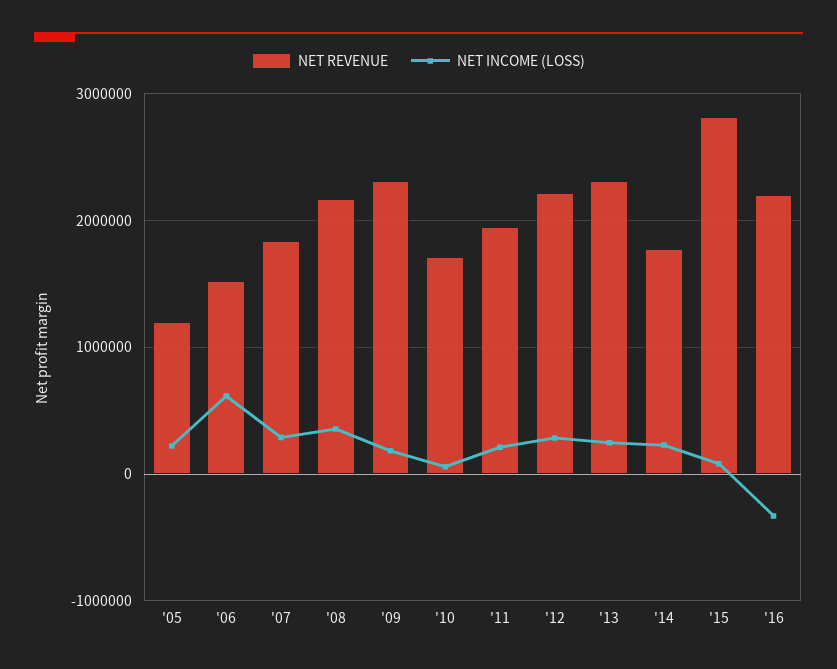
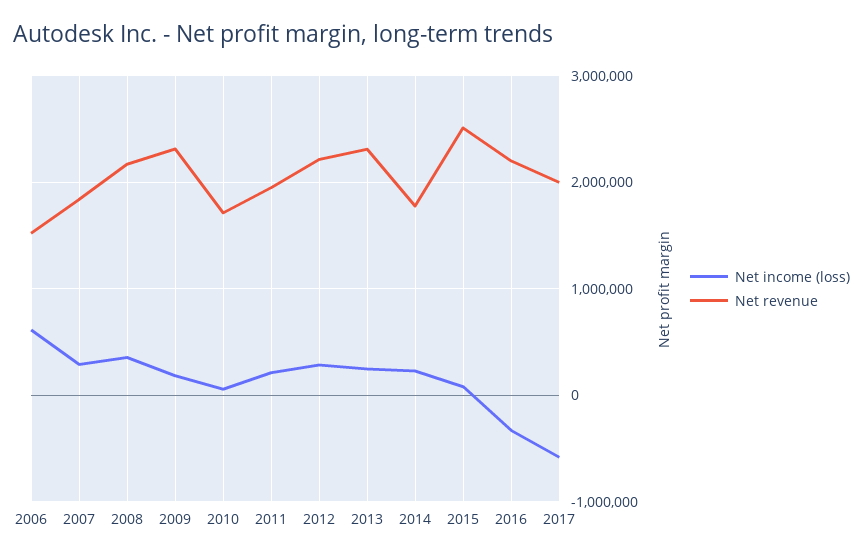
NET REVENUE, '05: 1200000 -> none
NET INCOME (LOSS), '05: 200000 -> none
NET REVENUE, '15: 2800000 -> 2500000
NET INCOME (LOSS), 2017: none -> -600000
NET REVENUE, 2017: none -> 2000000

